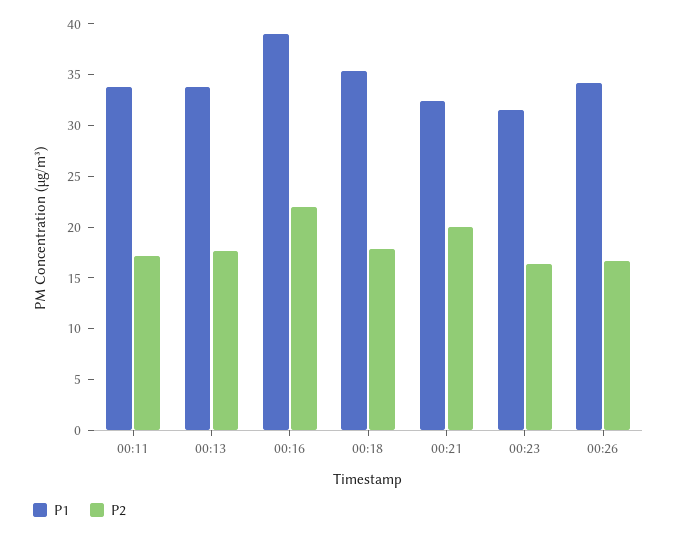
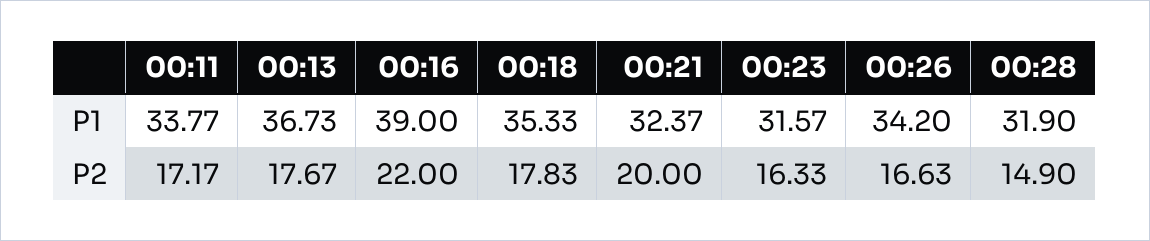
P1, 00:13: 34 -> 36.73
P1, 00:28: none -> 31.9
P2, 00:28: none -> 14.9

